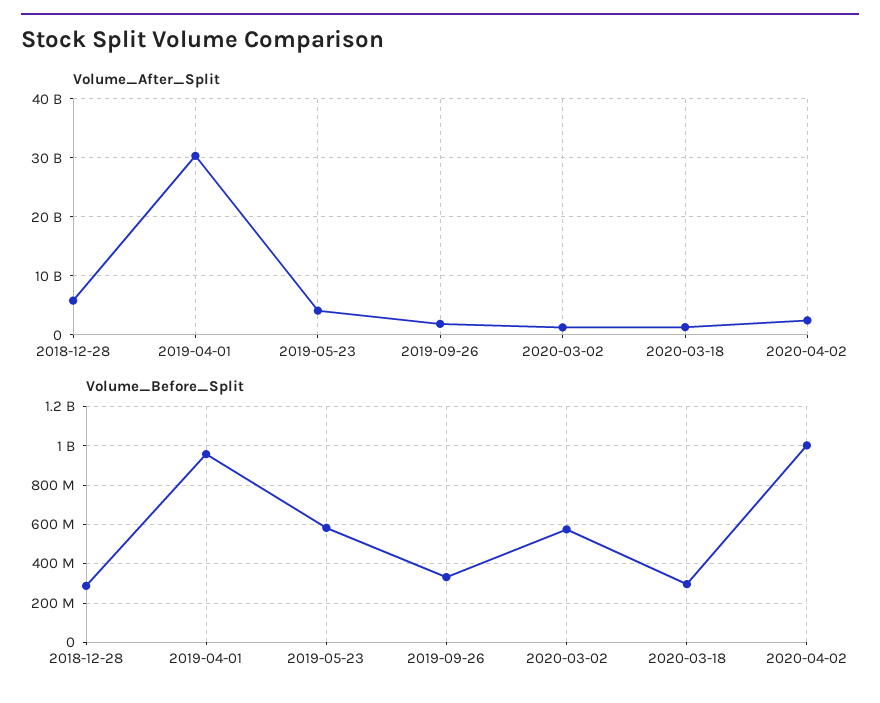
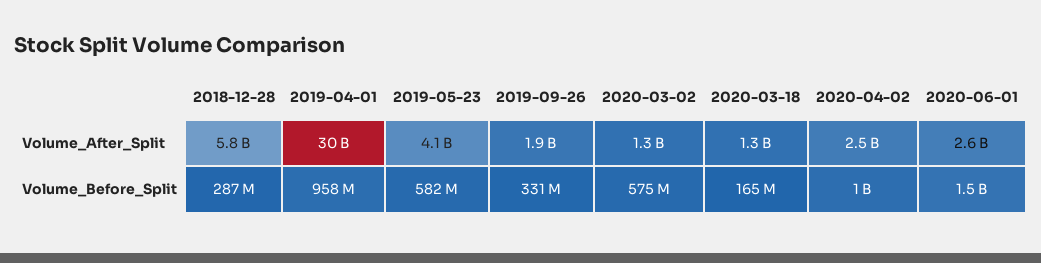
Volume_Before_Split, 2020-03-18: 300000000 -> 165000000
Volume_After_Split, 2020-06-01: none -> 2600000000
Volume_Before_Split, 2020-06-01: none -> 1500000000

